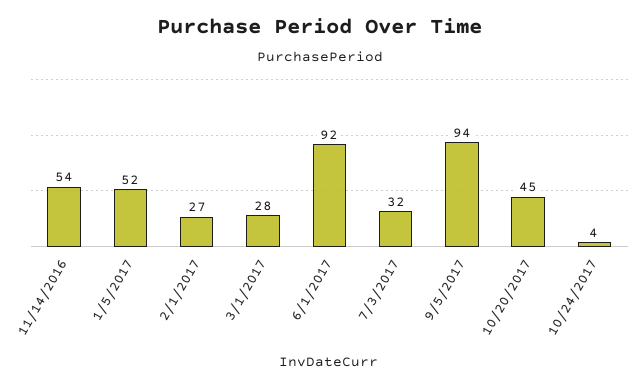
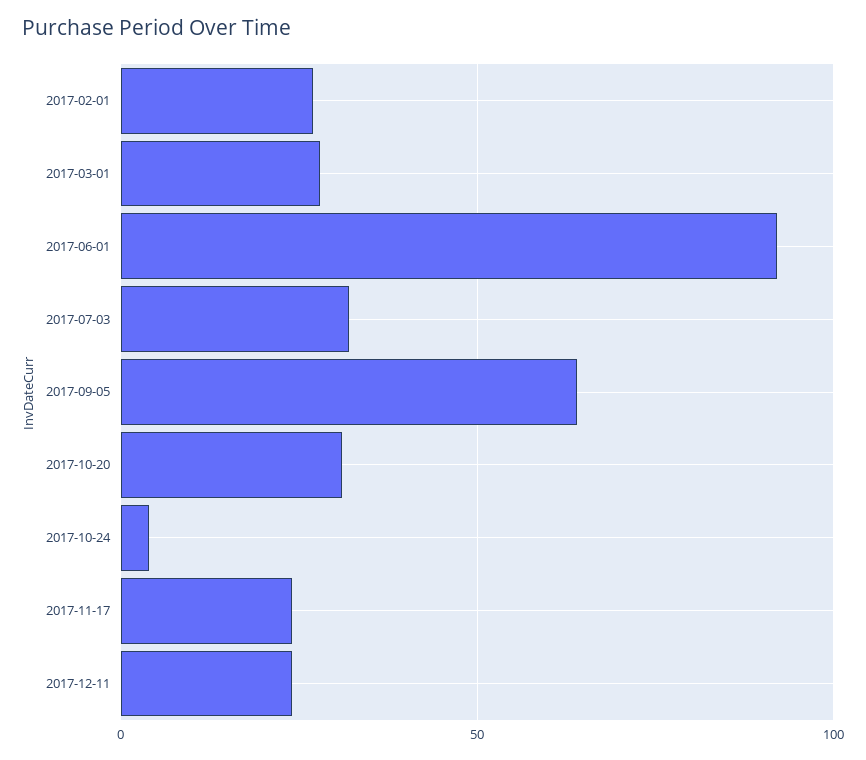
11/14/2016: 54 -> none
1/5/2017: 52 -> none
9/5/2017: 94 -> 65
10/20/2017: 45 -> 30
2017-11-17: none -> 25
2017-12-11: none -> 25

